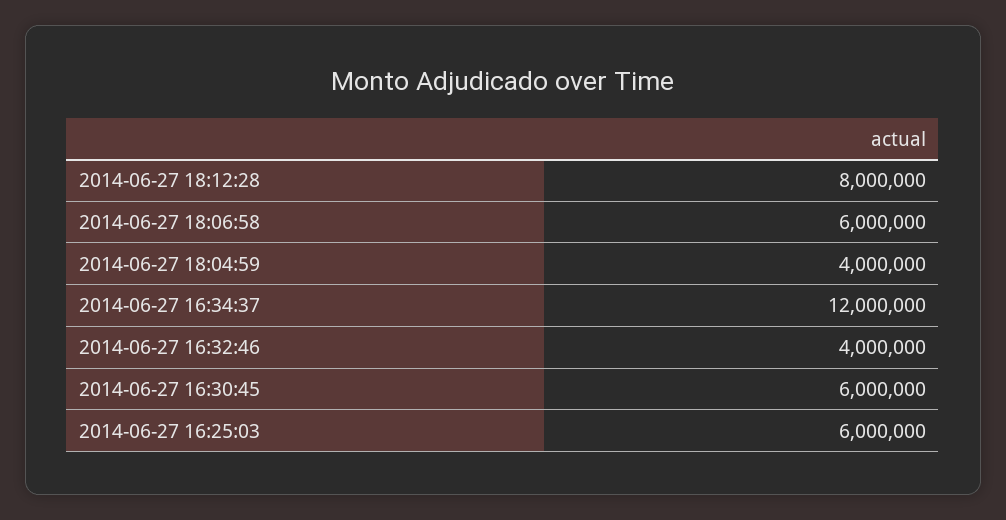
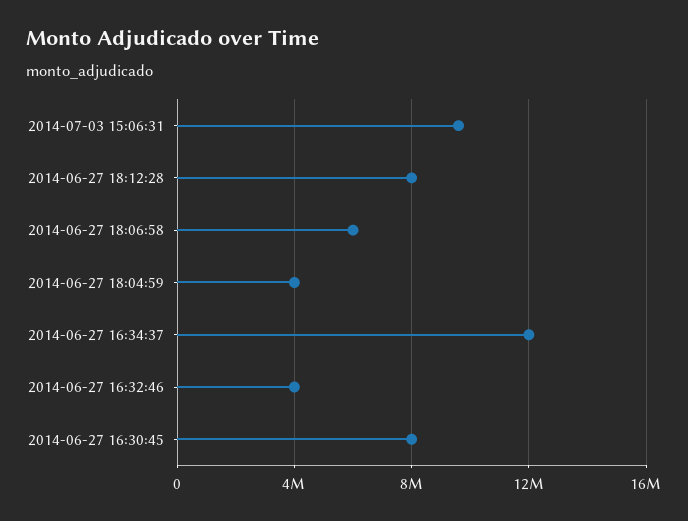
2014-06-27 16:30:45: 6000000 -> 8000000
2014-06-27 16:25:03: 6000000 -> none
2014-07-03 15:06:31: none -> 9500000

